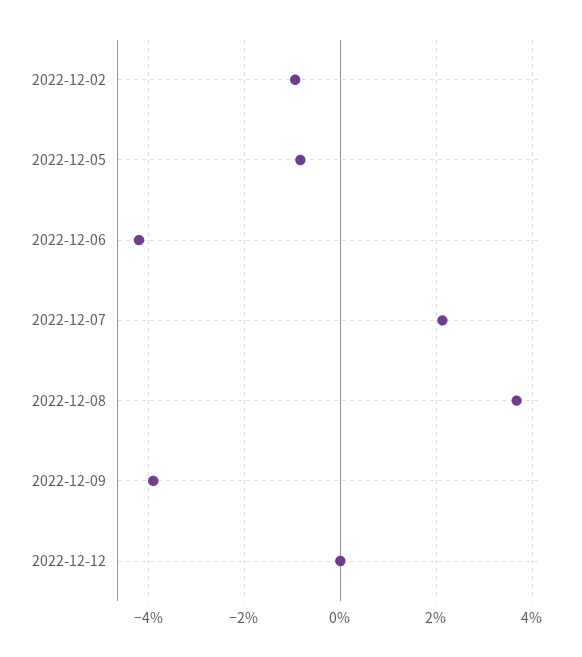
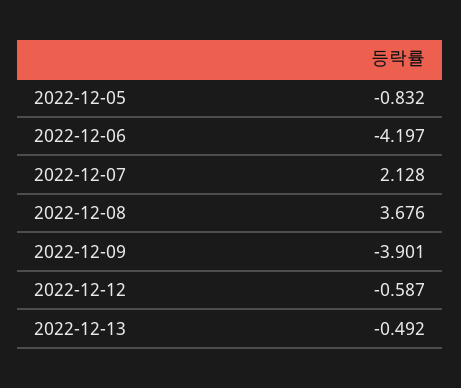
2022-12-02: -1 -> none
2022-12-12: 0 -> -0.587
2022-12-13: none -> -0.492

